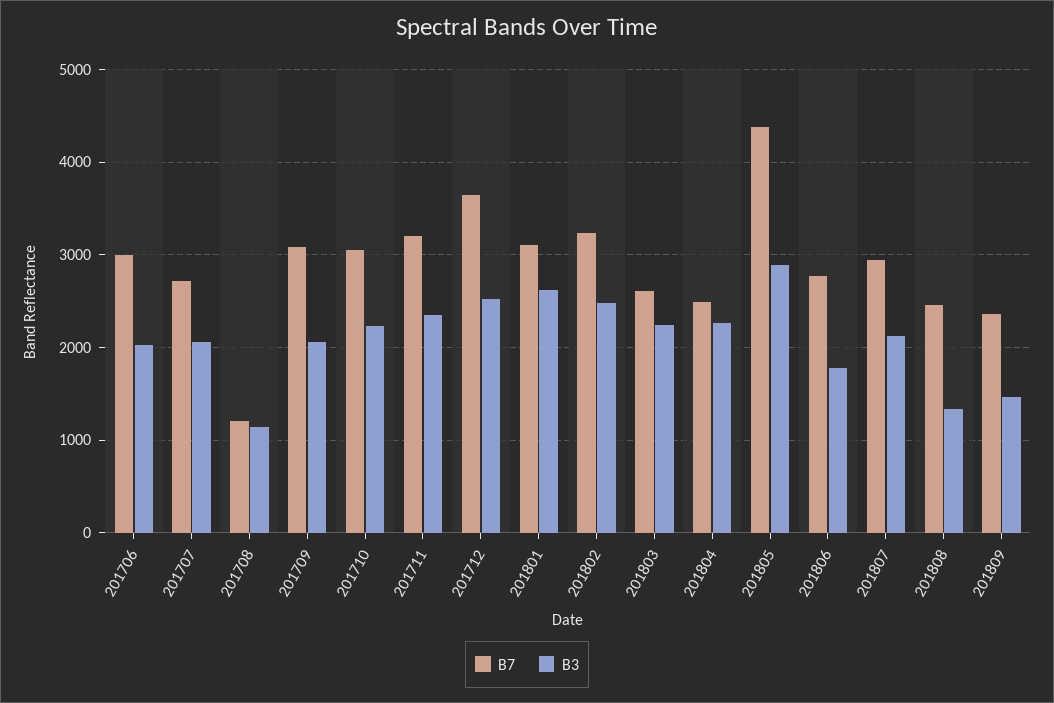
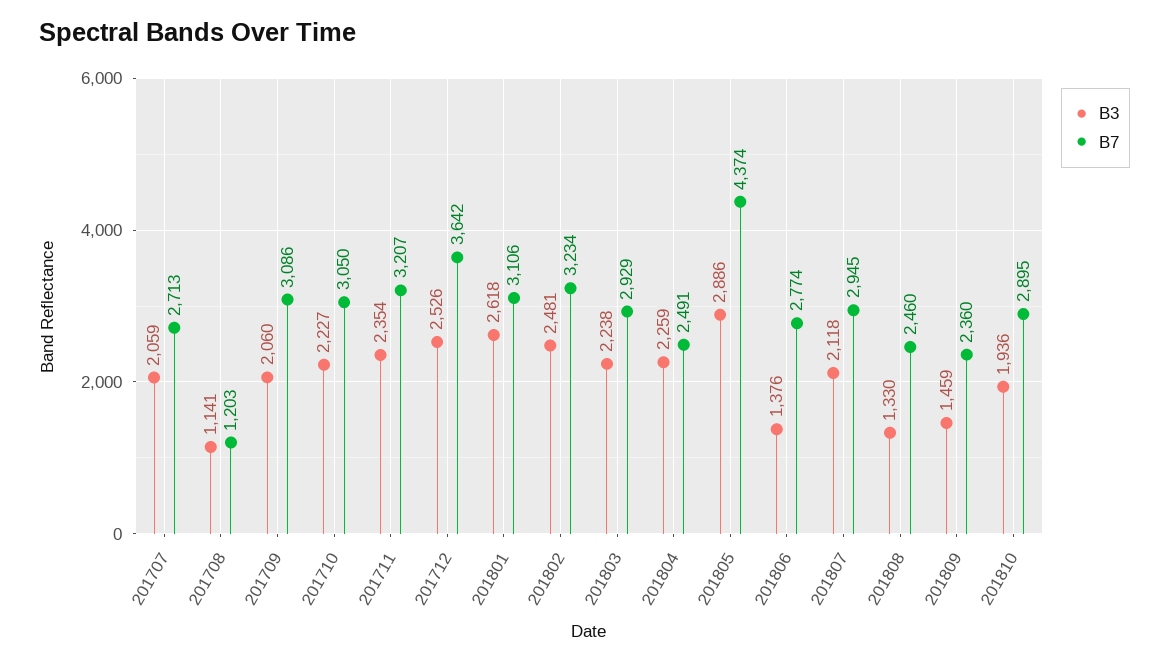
B7, 201706: 3000 -> none
B3, 201706: 2000 -> none
B7, 201803: 2600 -> 2929
B3, 201806: 1800 -> 1376
B3, 201810: none -> 1936
B7, 201810: none -> 2895

